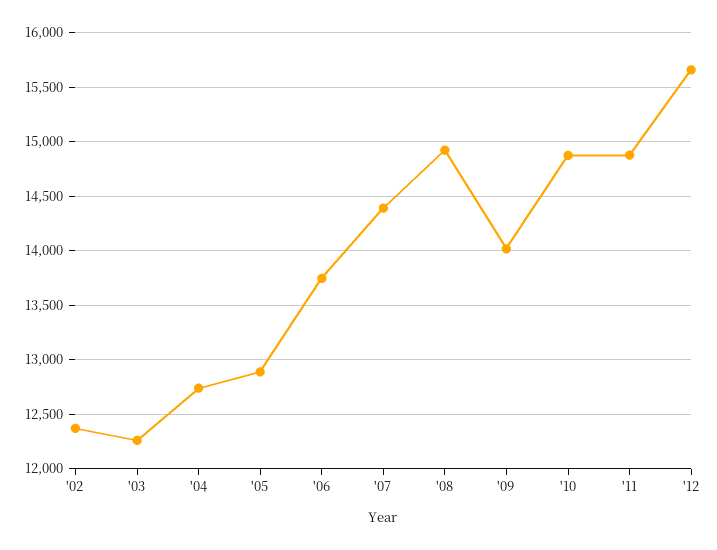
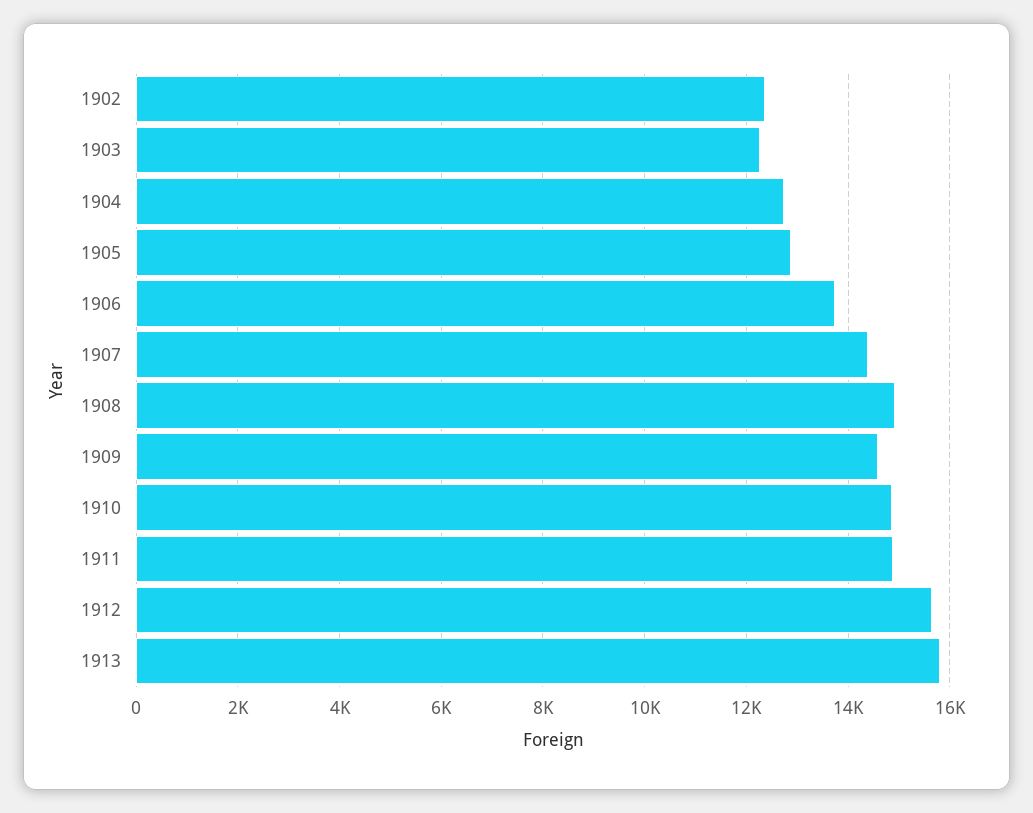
'09: 14000 -> 14600
1913: none -> 15800

